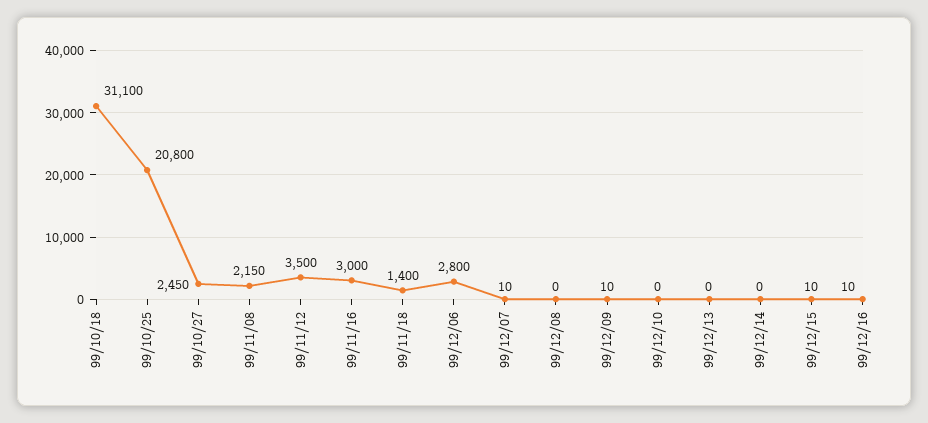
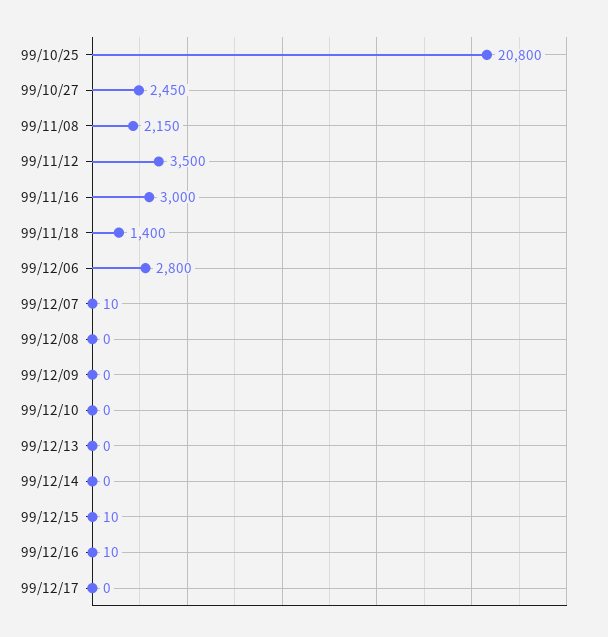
99/10/18: 31100 -> none
99/12/09: 10 -> 0
99/12/17: none -> 0

